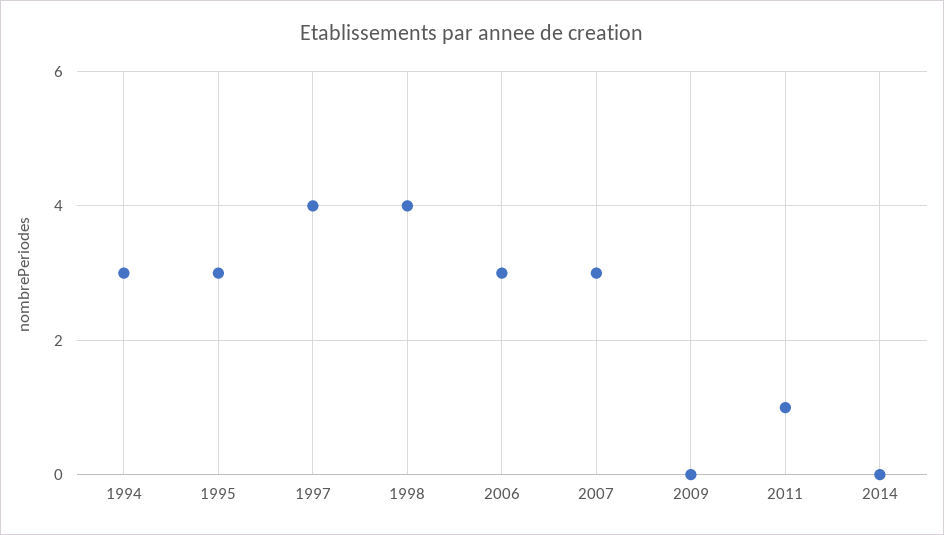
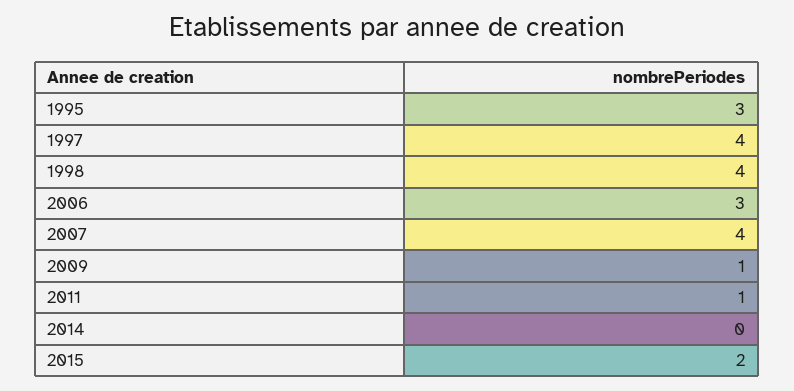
1994: 3 -> none
2007: 3 -> 4
2009: 0 -> 1
2015: none -> 2

